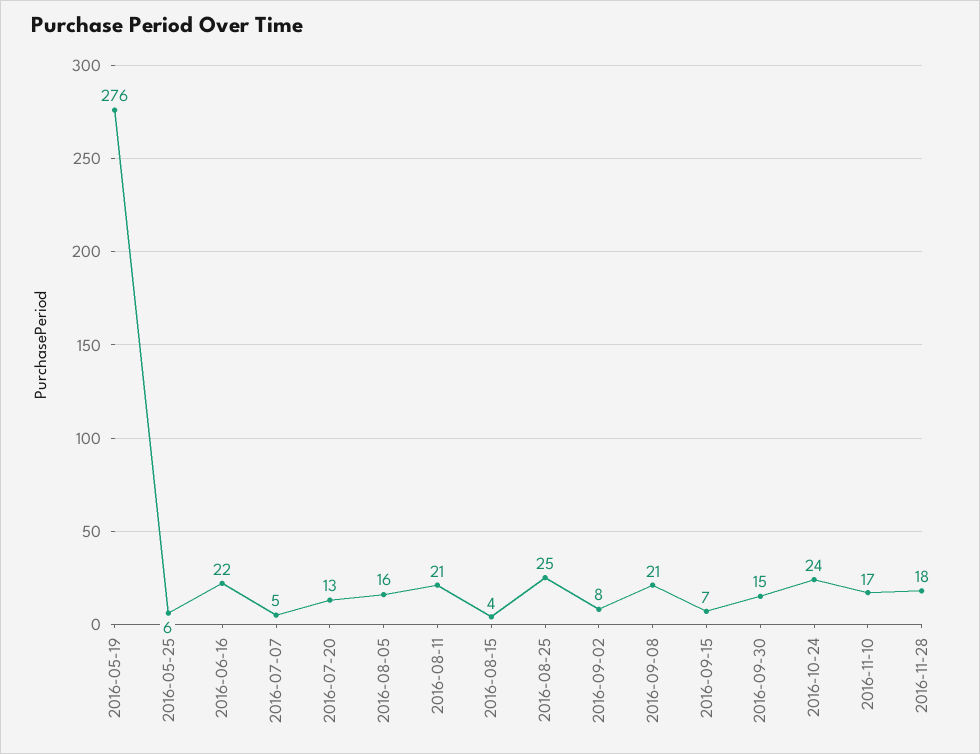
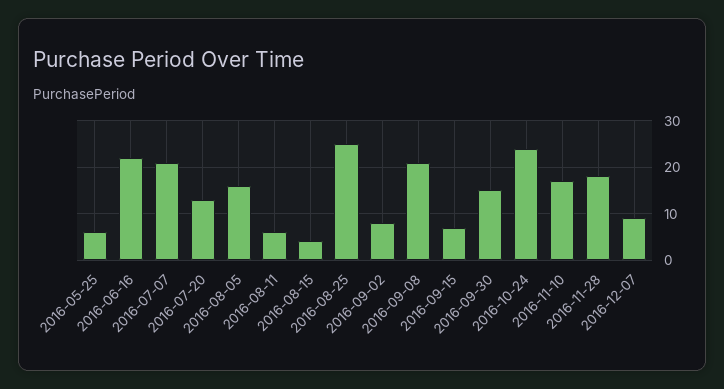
2016-05-19: 276 -> none
2016-07-07: 5 -> 20
2016-08-11: 21 -> 5
2016-12-07: none -> 10

